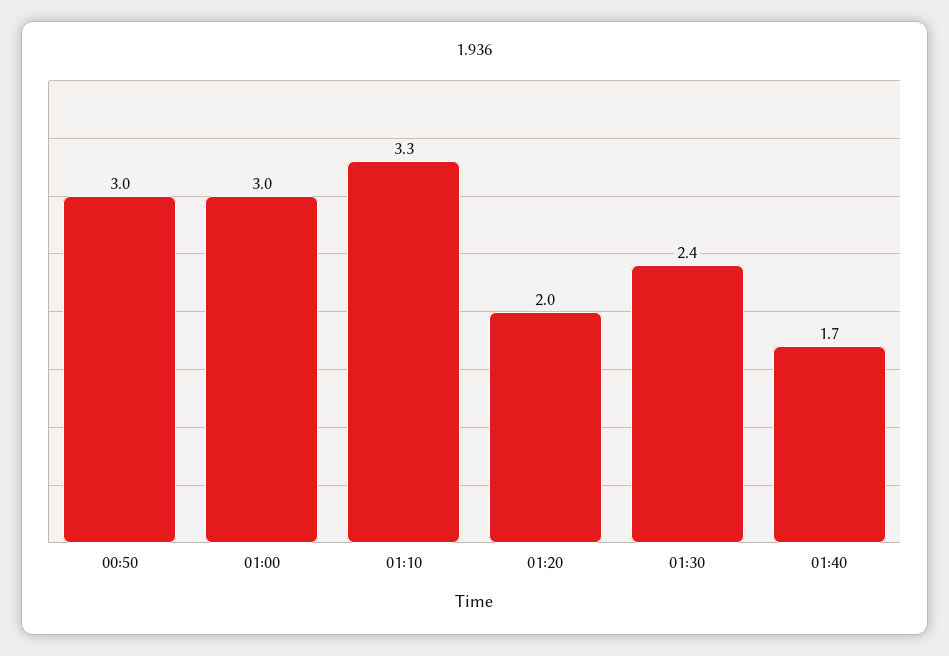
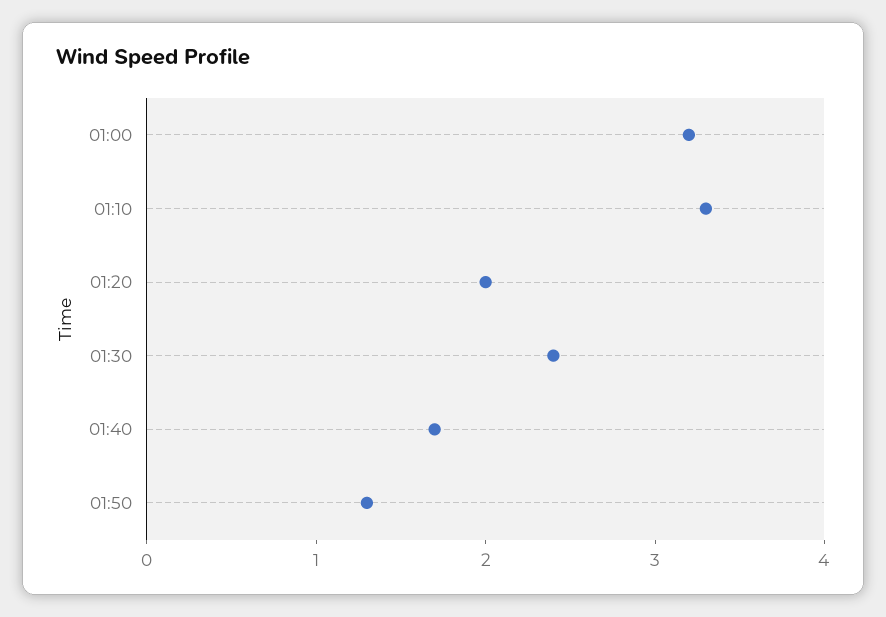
00:50: 3 -> none
01:00: 3 -> 3.2
01:50: none -> 1.3

